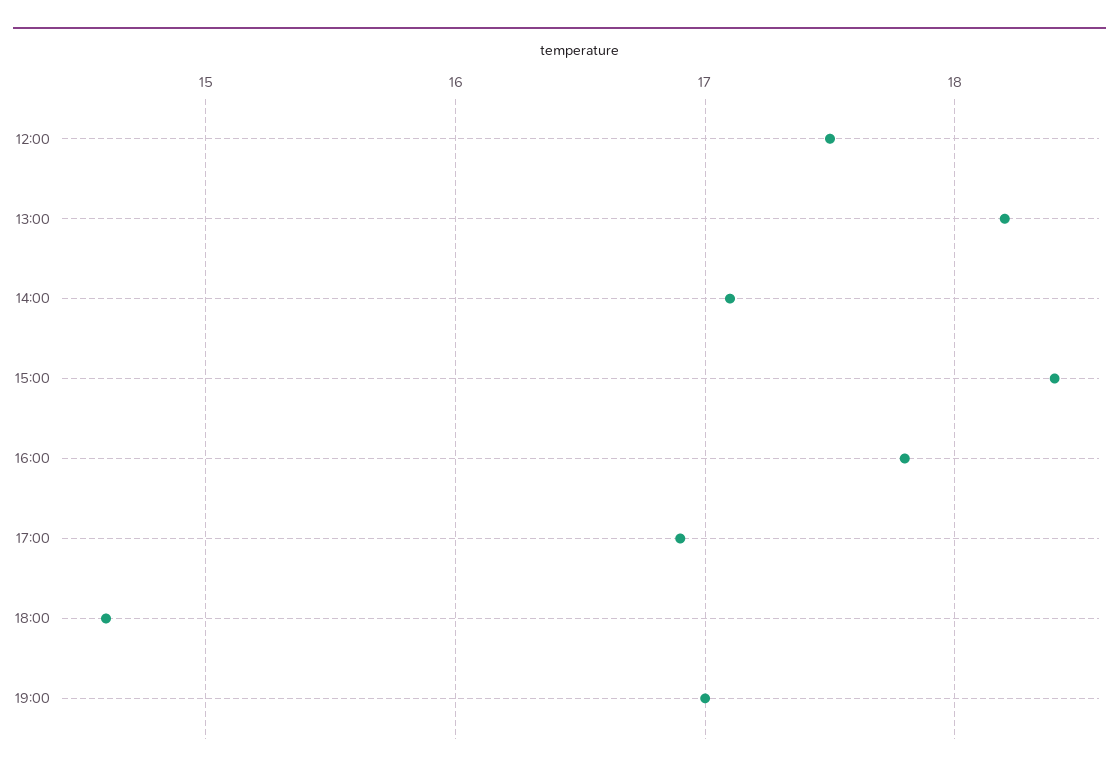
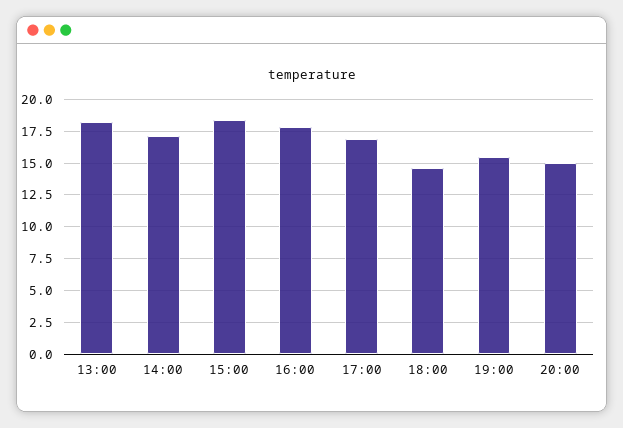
12:00: 17.5 -> none
19:00: 17 -> 15.5
20:00: none -> 15

